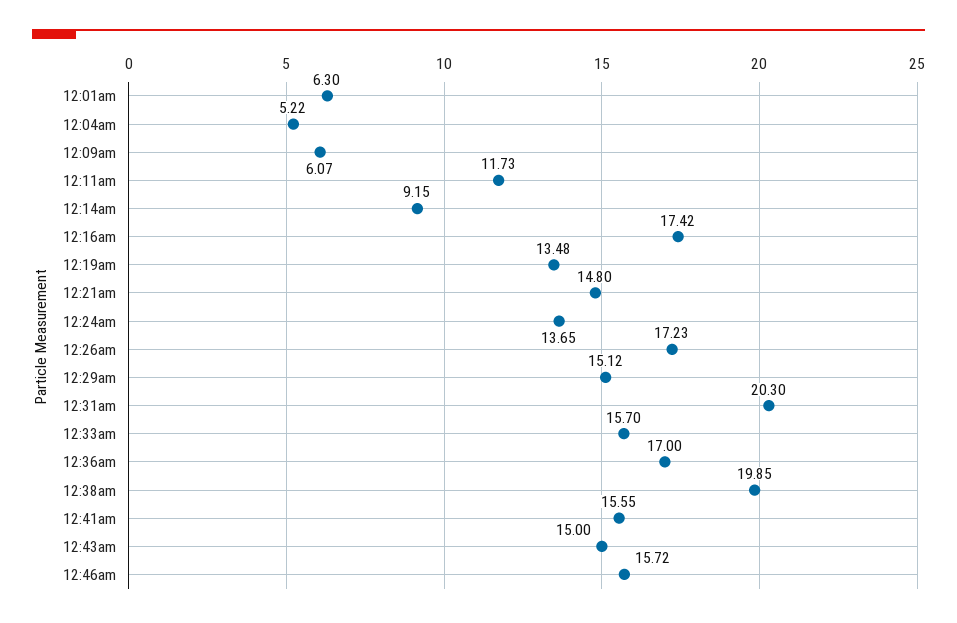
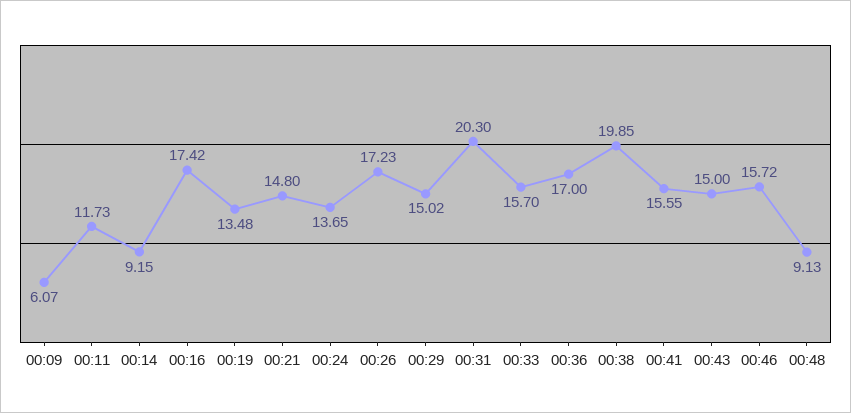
12:01am: 6.3 -> none
12:04am: 5.22 -> none
12:29am: 15.12 -> 15.02
00:48: none -> 9.13

